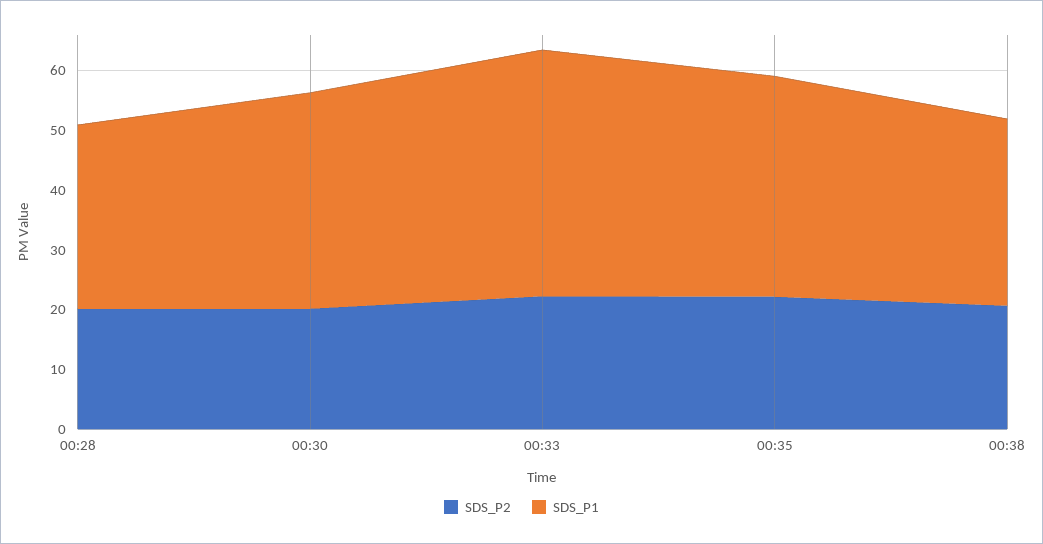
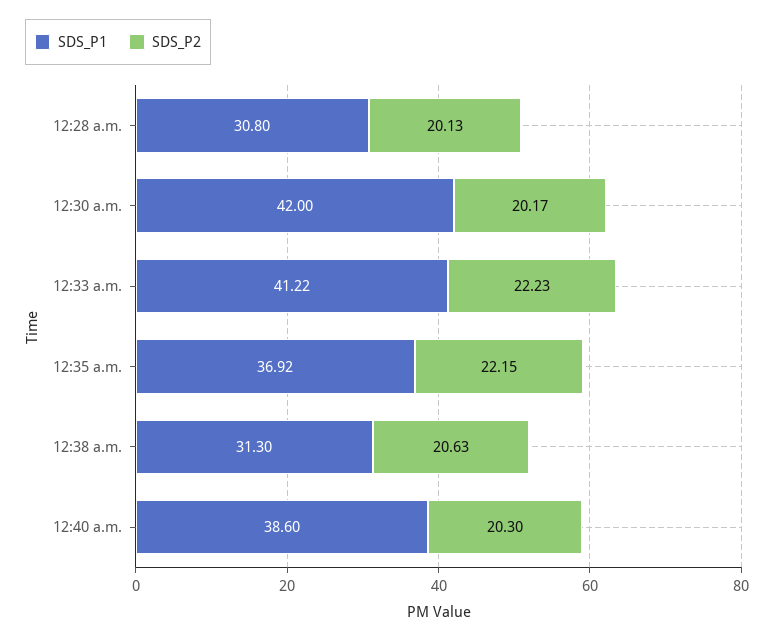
SDS_P1, 00:30: 36 -> 42
SDS_P1, 12:40 a.m.: none -> 38.6
SDS_P2, 12:40 a.m.: none -> 20.3

